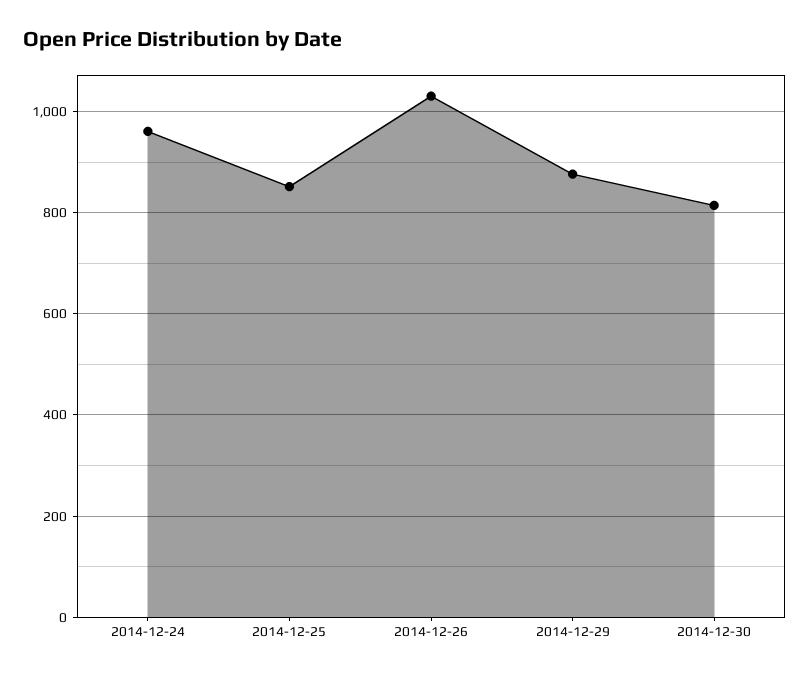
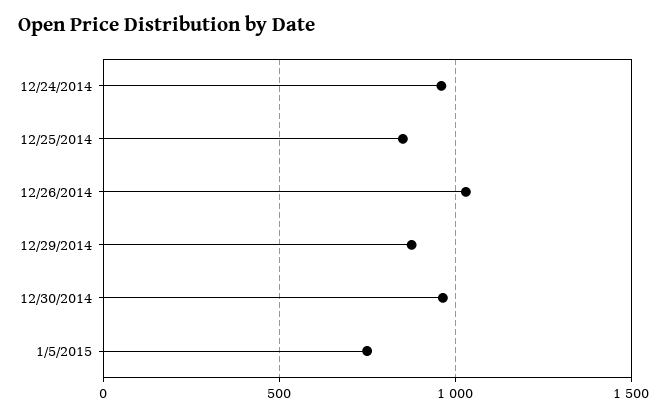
2014-12-30: 820 -> 950
1/5/2015: none -> 750

